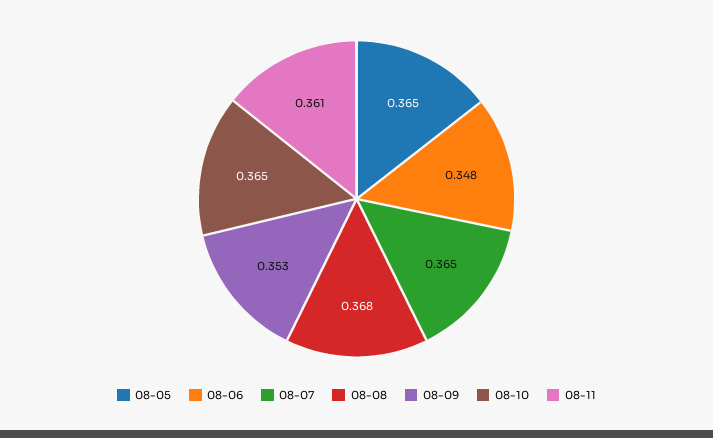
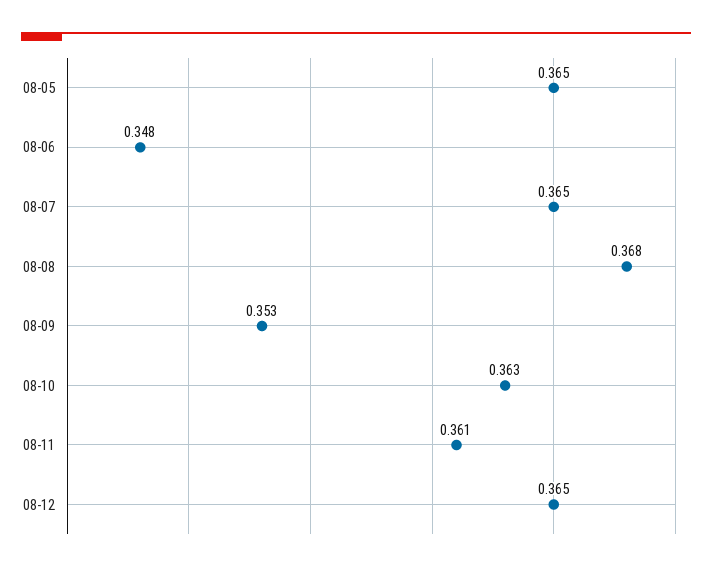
08-10: 0.365 -> 0.363
08-12: none -> 0.365

